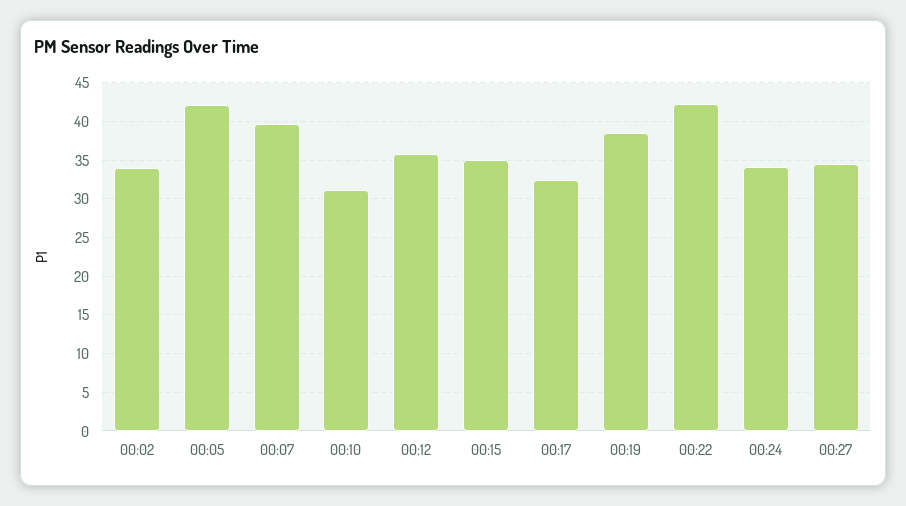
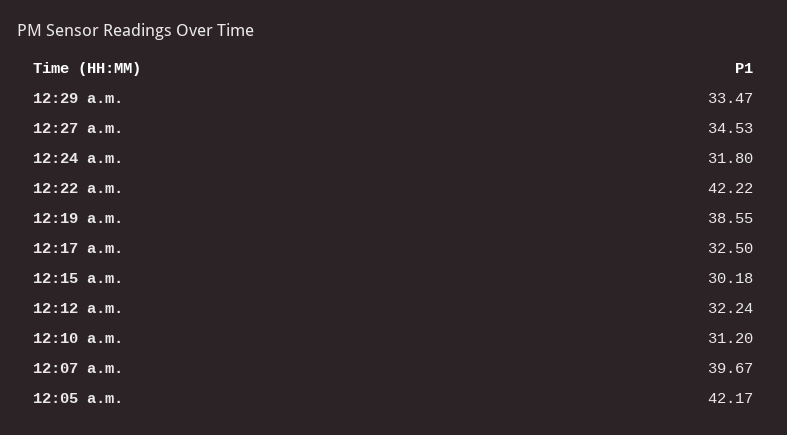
00:02: 34 -> none
00:12: 36 -> 32.24
00:15: 35 -> 30.18
00:24: 34 -> 31.8
12:29 a.m.: none -> 33.47

